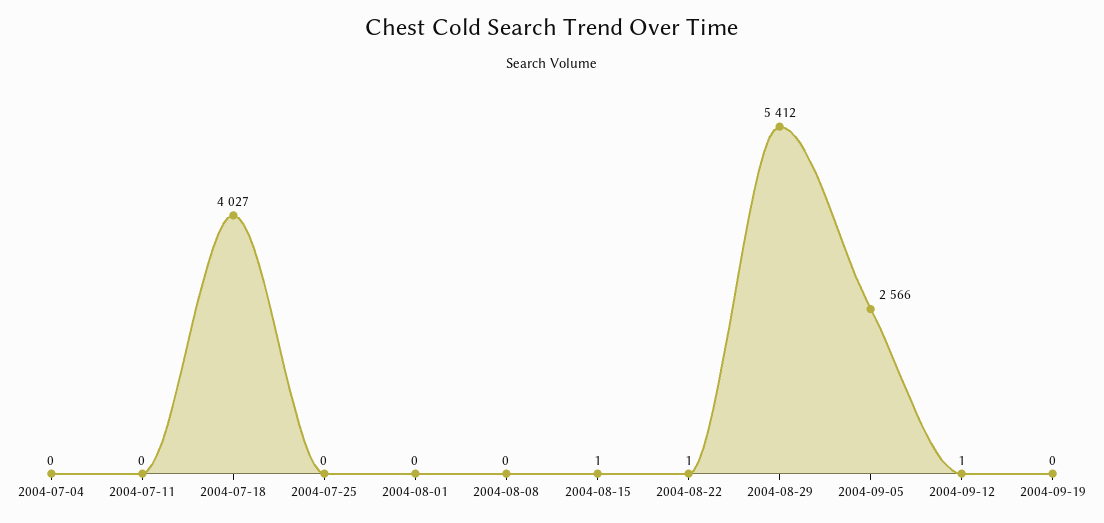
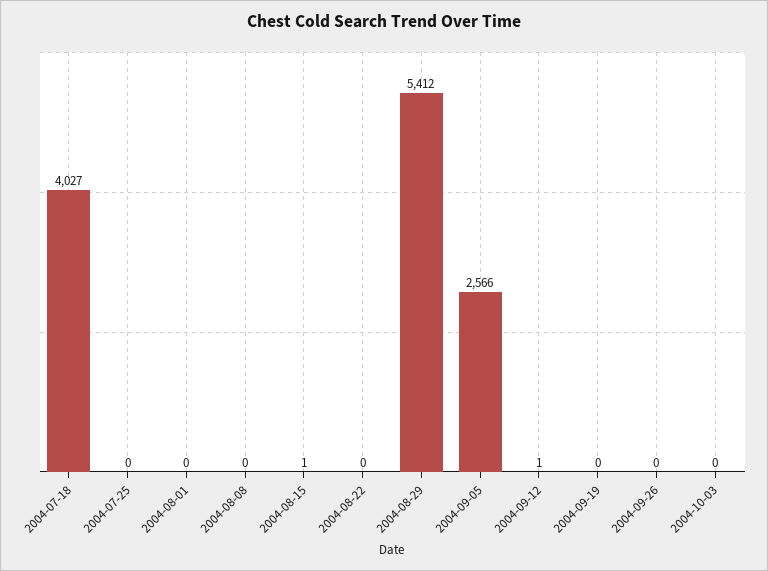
2004-07-04: 0 -> none
2004-07-11: 0 -> none
2004-08-22: 1 -> 0
2004-09-26: none -> 0
2004-10-03: none -> 0

